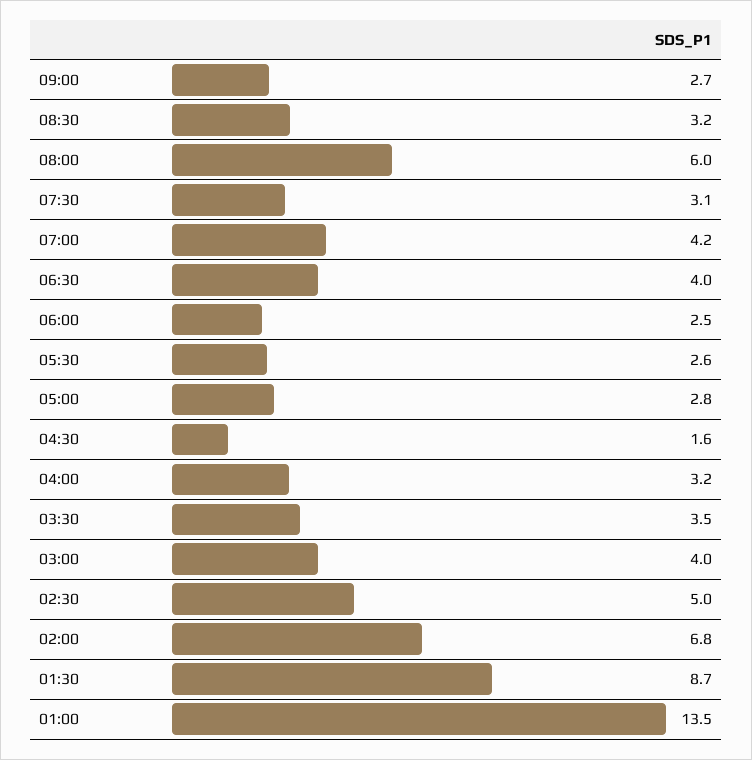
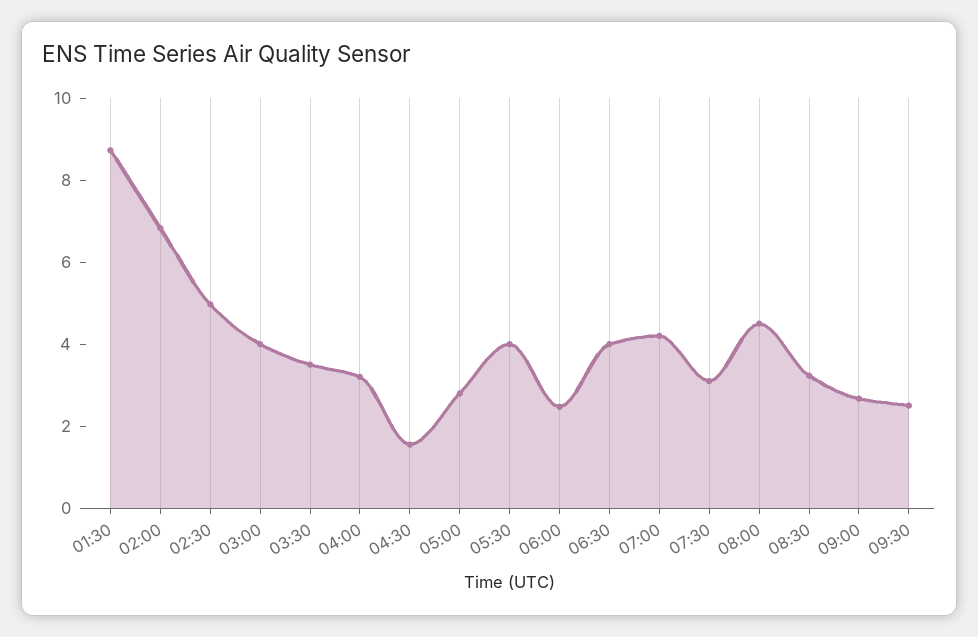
08:00: 6 -> 4.5
05:30: 2.6 -> 4
01:00: 13.5 -> none
09:30: none -> 2.5

